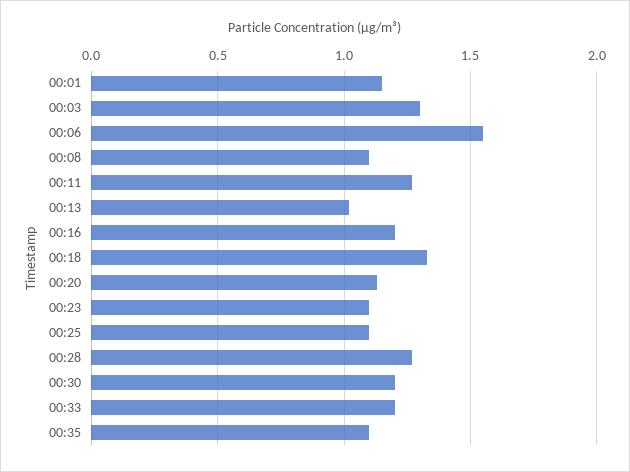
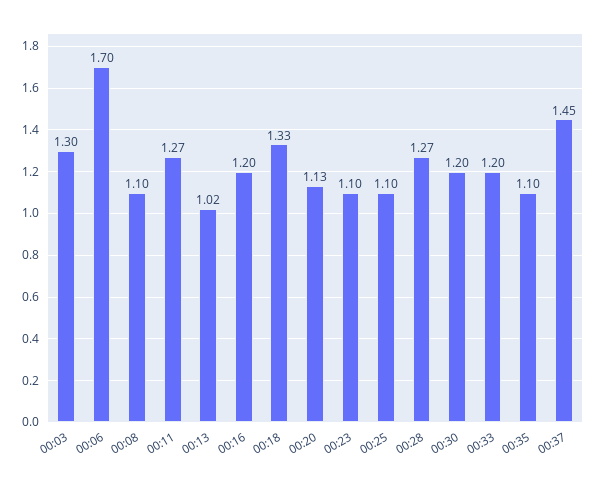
00:01: 1.15 -> none
00:06: 1.55 -> 1.7
00:37: none -> 1.45

